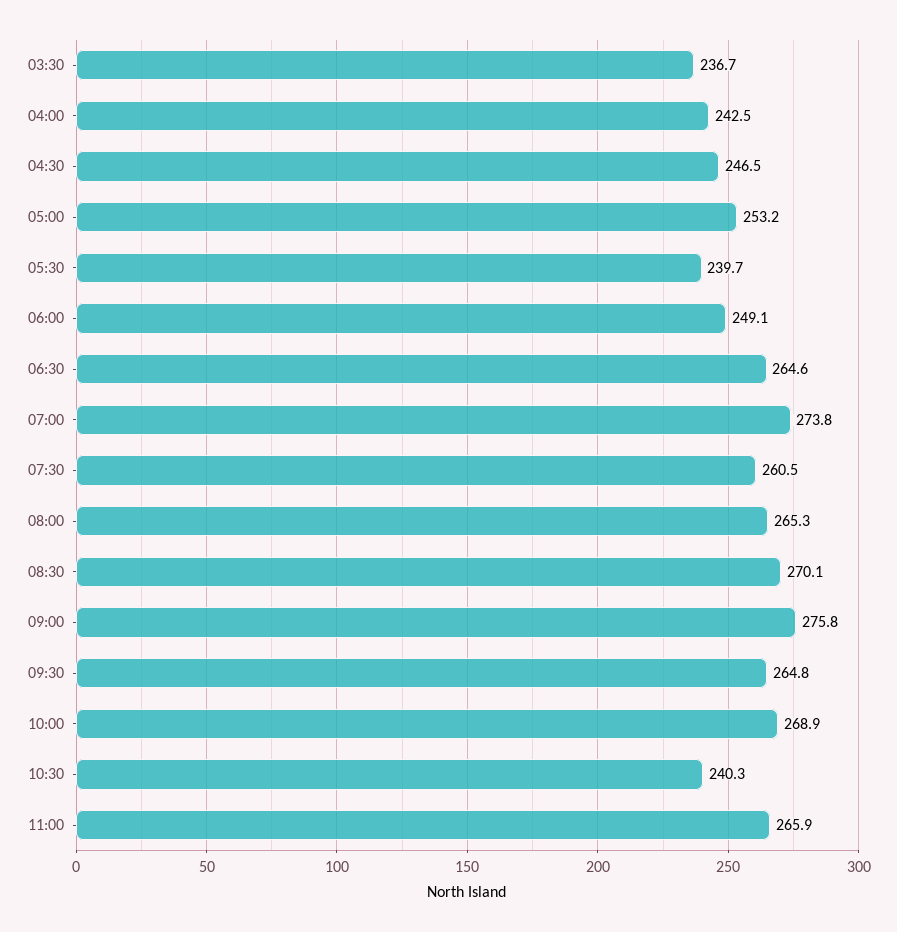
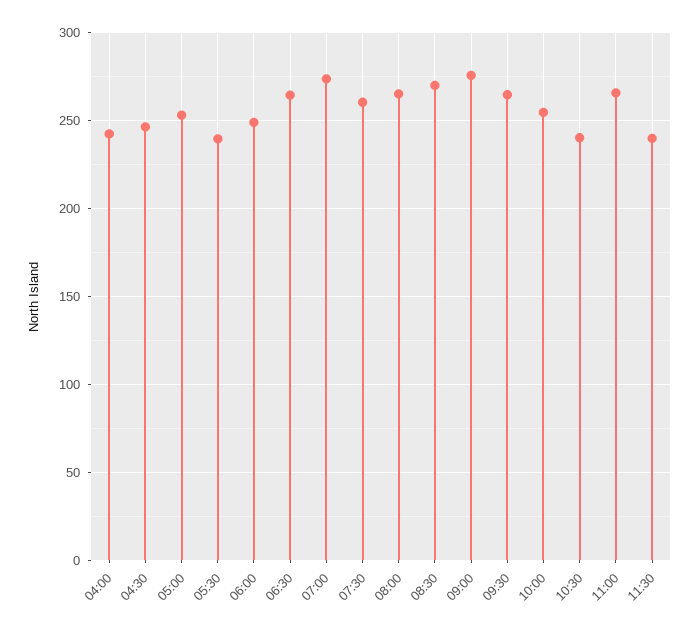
03:30: 236.7 -> none
10:00: 268.9 -> 255
11:30: none -> 240

